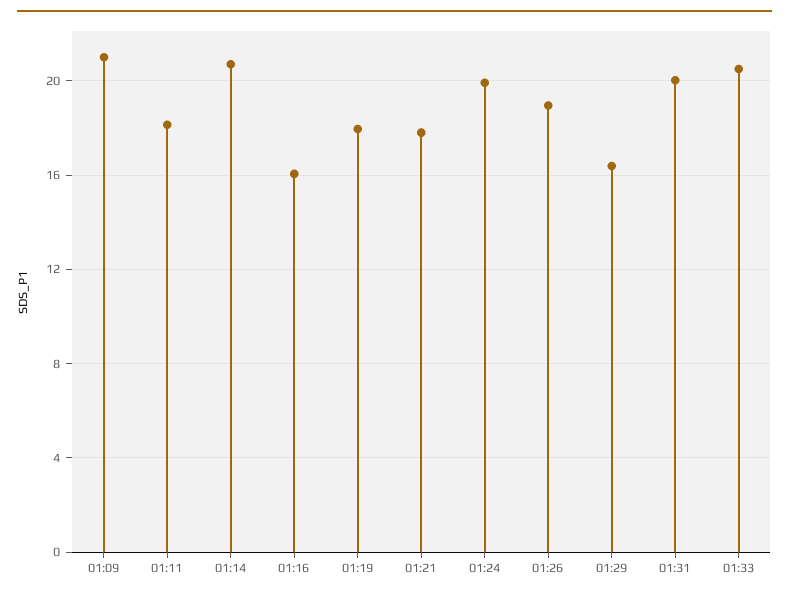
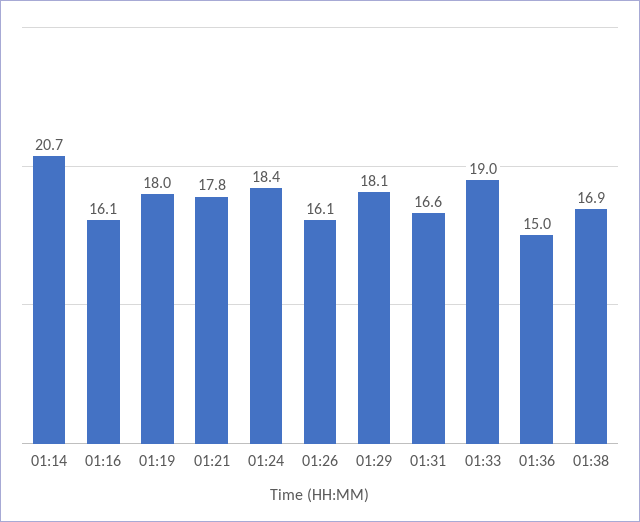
01:09: 21 -> none
01:11: 18 -> none
01:24: 20 -> 18.4
01:26: 19 -> 16.1
01:29: 16.5 -> 18.1
01:31: 20 -> 16.6
01:33: 20.5 -> 19
01:36: none -> 15
01:38: none -> 16.9

